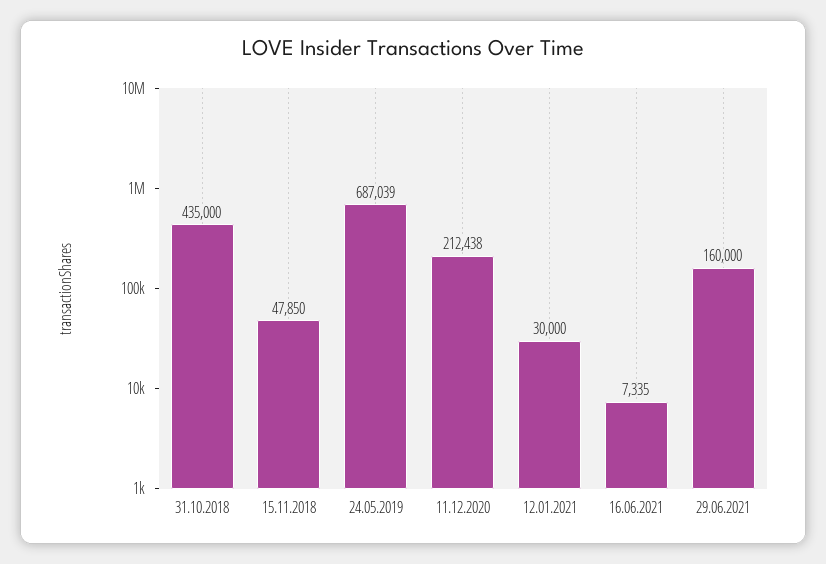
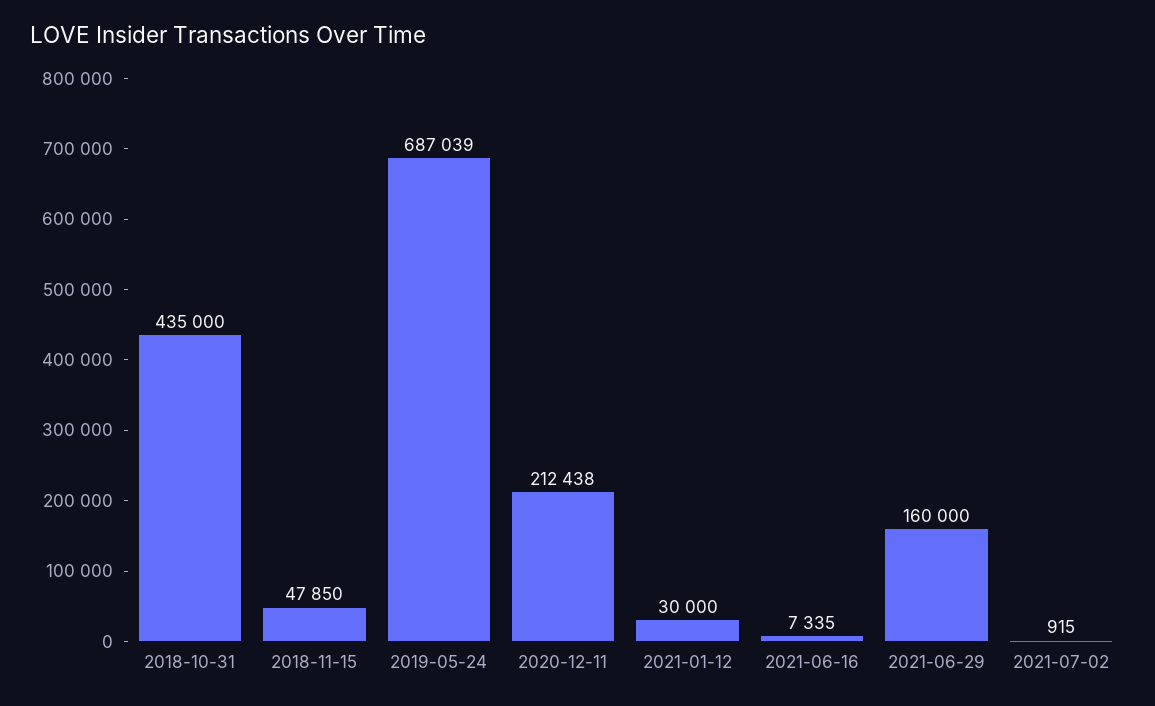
2021-07-02: none -> 915

